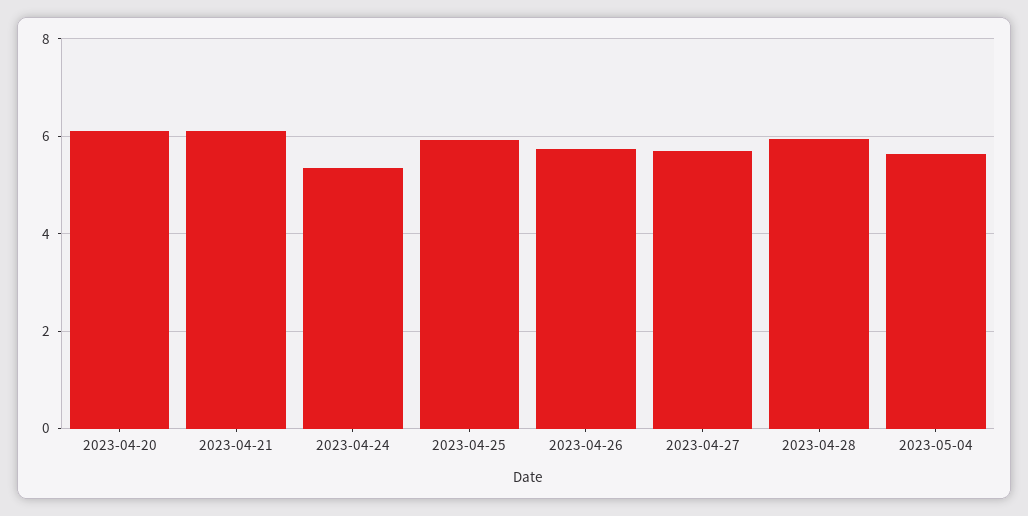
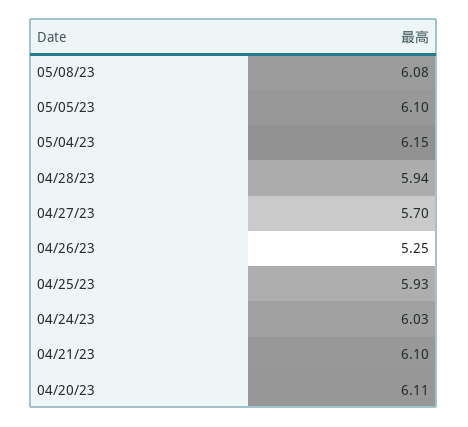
2023-04-24: 5.4 -> 6.03
2023-04-26: 5.8 -> 5.25
2023-05-04: 5.6 -> 6.15
05/08/23: none -> 6.08
05/05/23: none -> 6.1

